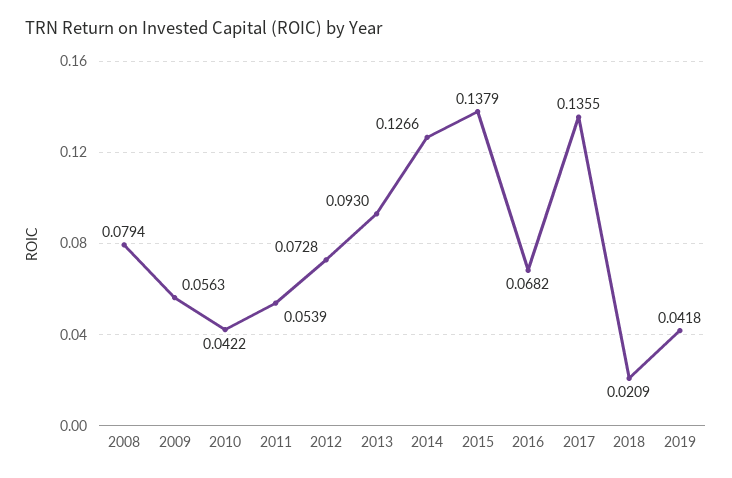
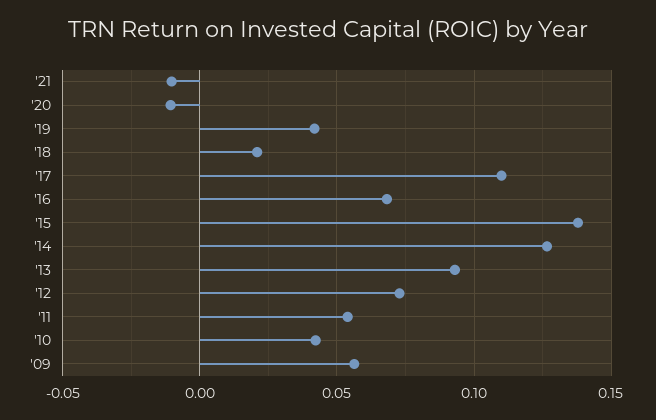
2008: 0.0794 -> none
2017: 0.1355 -> 0.11
'21: none -> -0.01
'20: none -> -0.01

